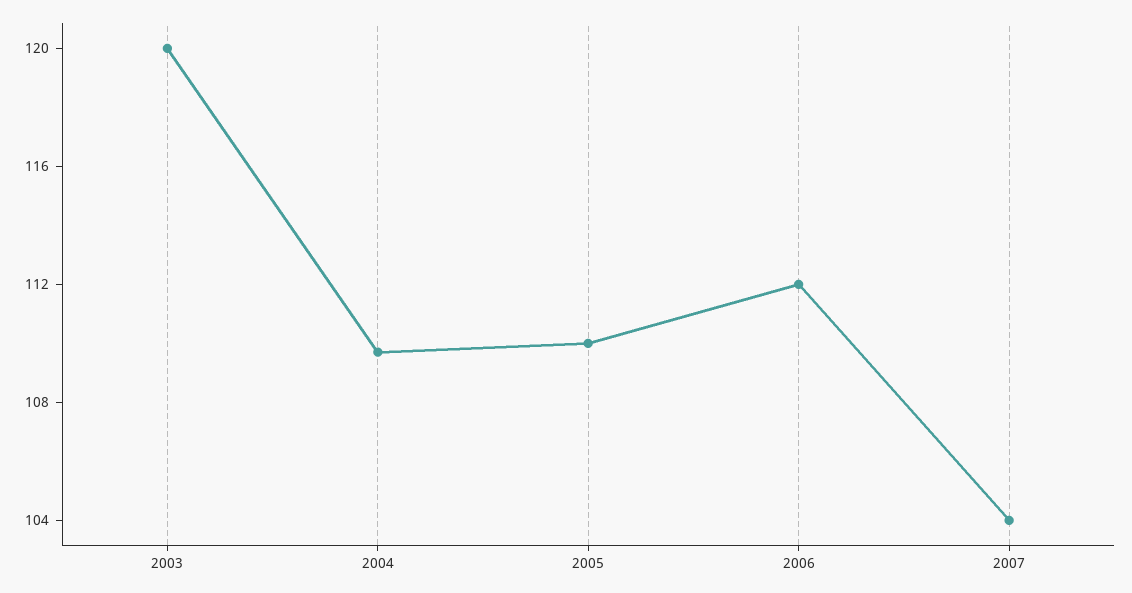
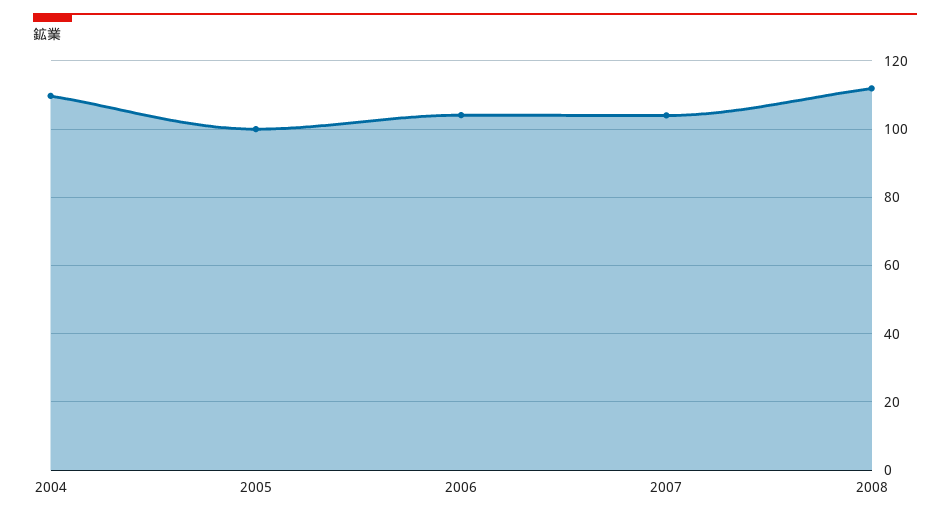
2003: 120 -> none
2005: 110 -> 100
2006: 112 -> 104
2008: none -> 112

